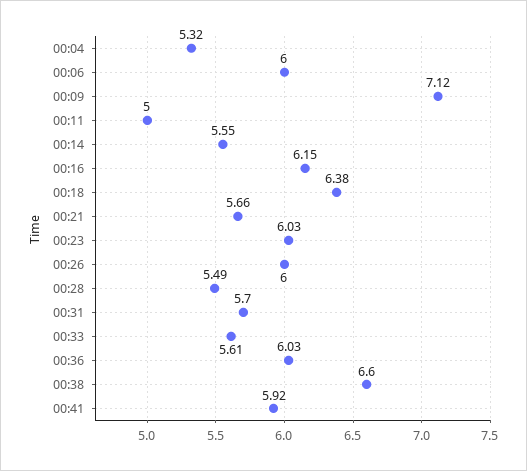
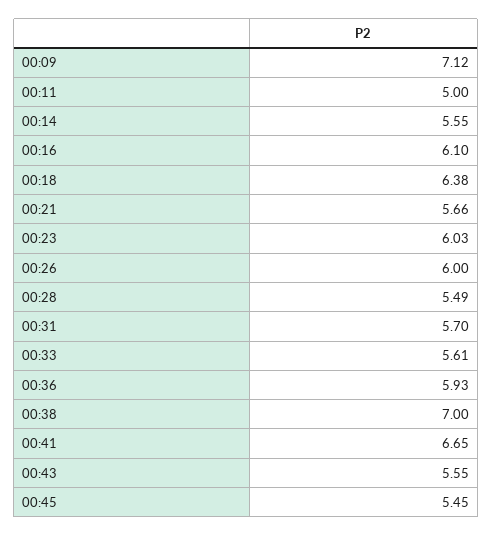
00:04: 5.32 -> none
00:06: 6 -> none
00:16: 6.15 -> 6.1
00:36: 6.03 -> 5.93
00:38: 6.6 -> 7
00:41: 5.92 -> 6.65
00:43: none -> 5.55
00:45: none -> 5.45

